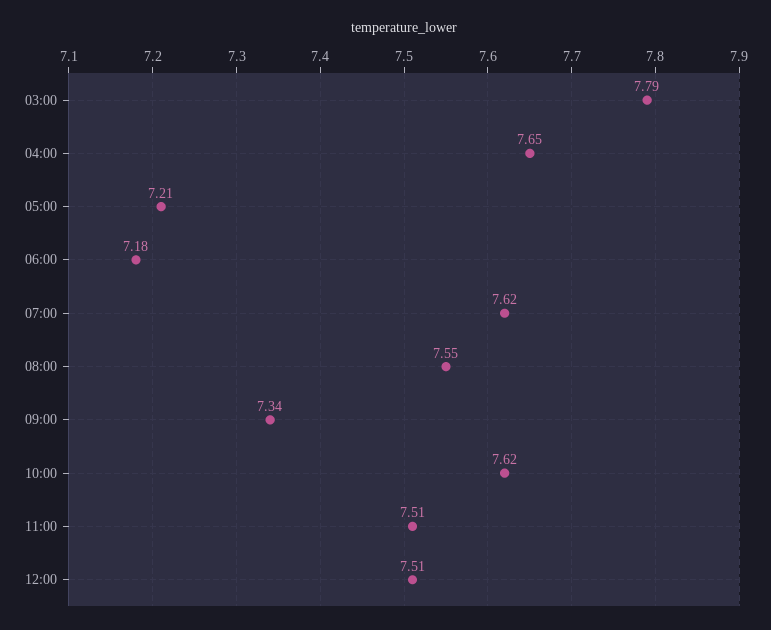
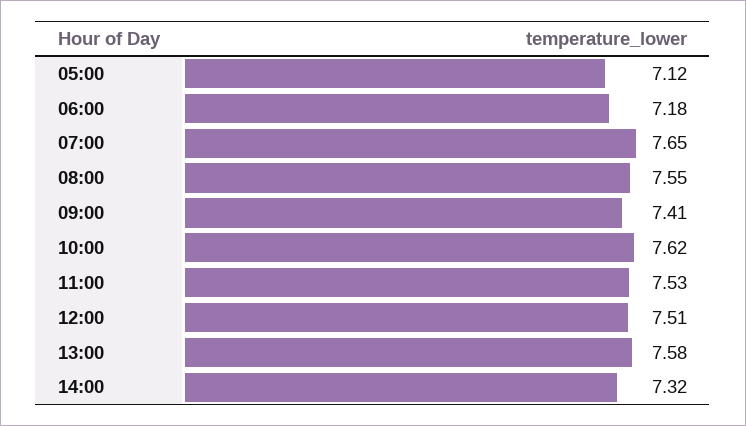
03:00: 7.79 -> none
04:00: 7.65 -> none
05:00: 7.21 -> 7.12
07:00: 7.62 -> 7.65
09:00: 7.34 -> 7.41
11:00: 7.51 -> 7.53
13:00: none -> 7.58
14:00: none -> 7.32

